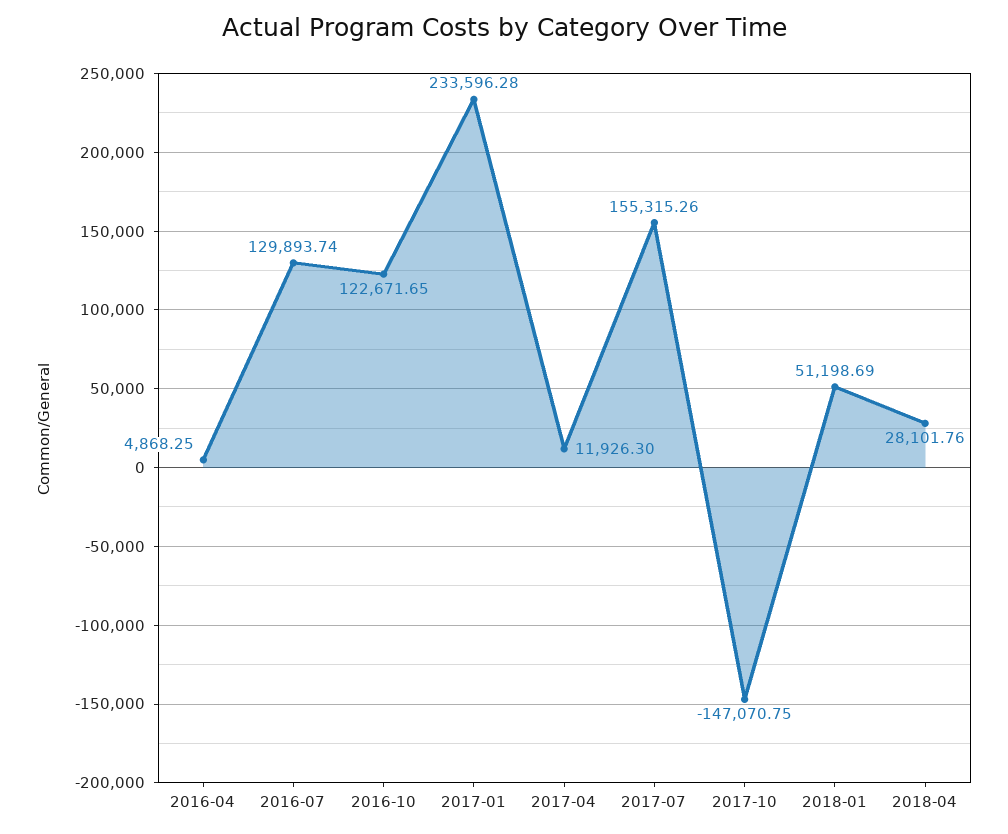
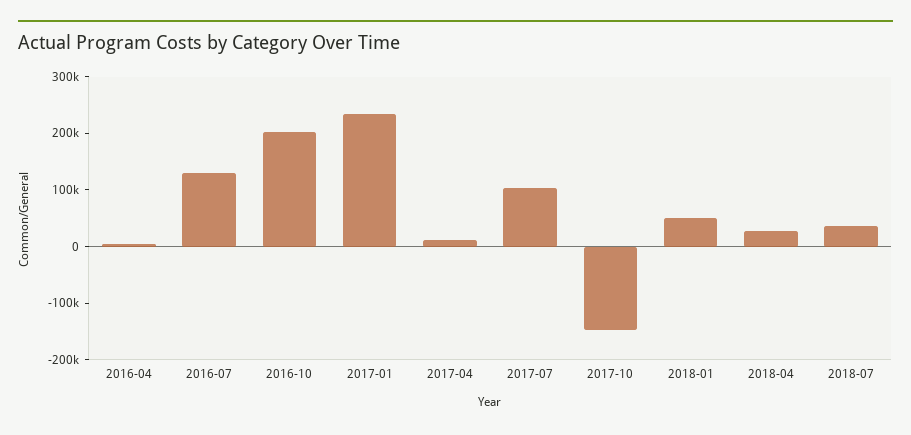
2016-10: 122671.65 -> 200000
2017-07: 155315.26 -> 100000
2018-07: none -> 40000

